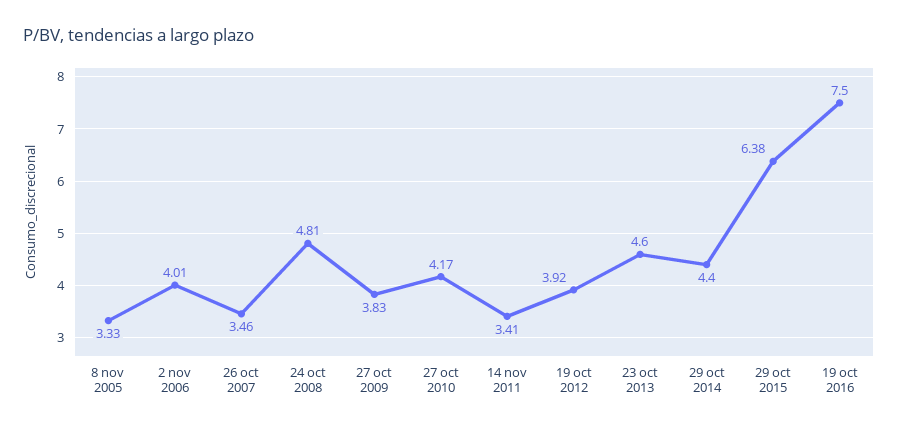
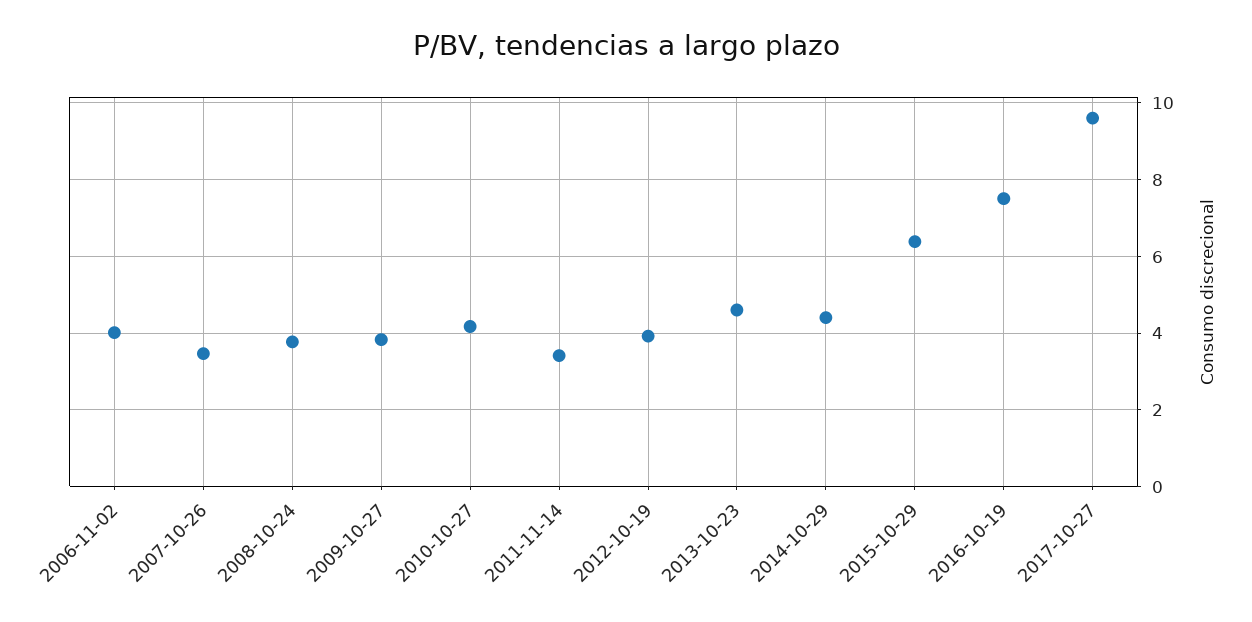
8 nov 2005: 3.33 -> none
24 oct 2008: 4.81 -> 3.8
2017-10-27: none -> 9.6

